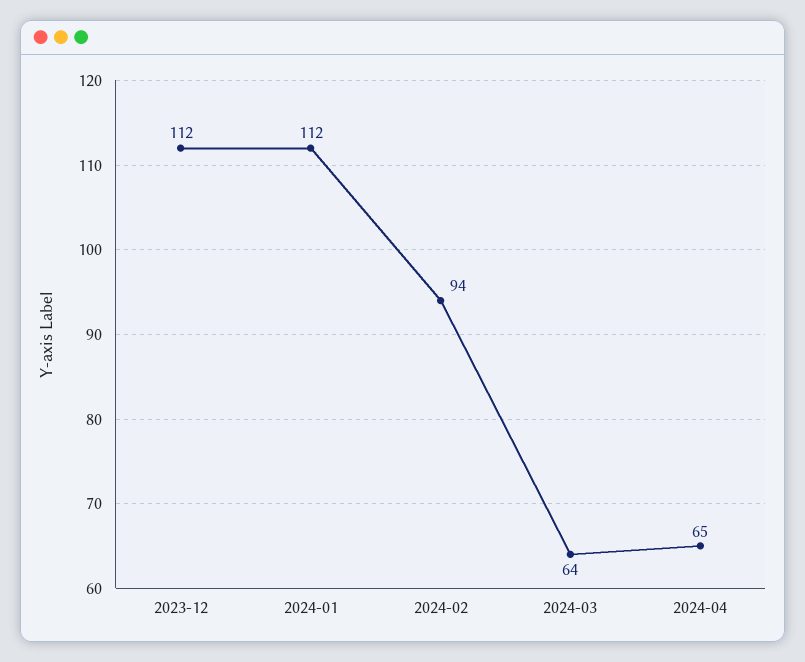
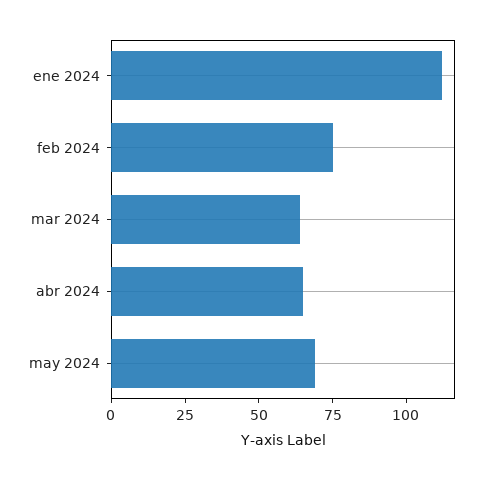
2023-12: 112 -> none
2024-02: 94 -> 75
may 2024: none -> 70

